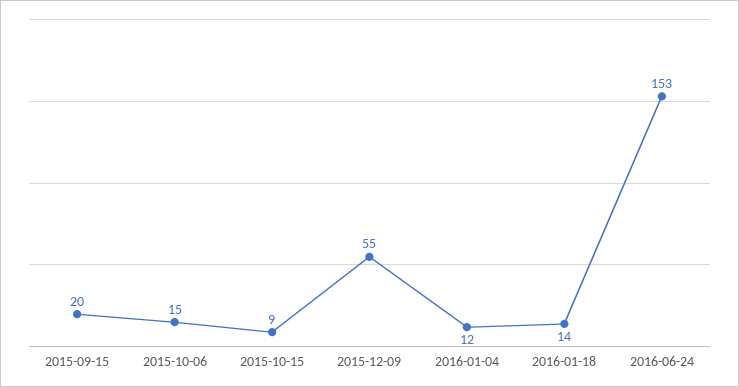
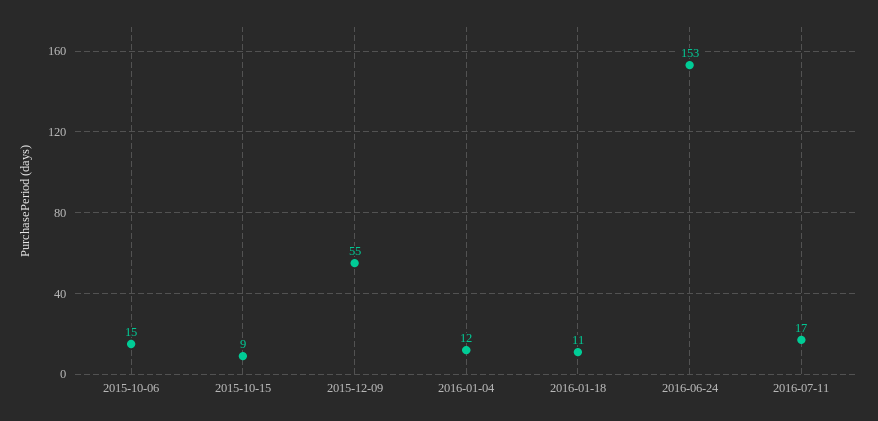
2015-09-15: 20 -> none
2016-01-18: 14 -> 11
2016-07-11: none -> 17

